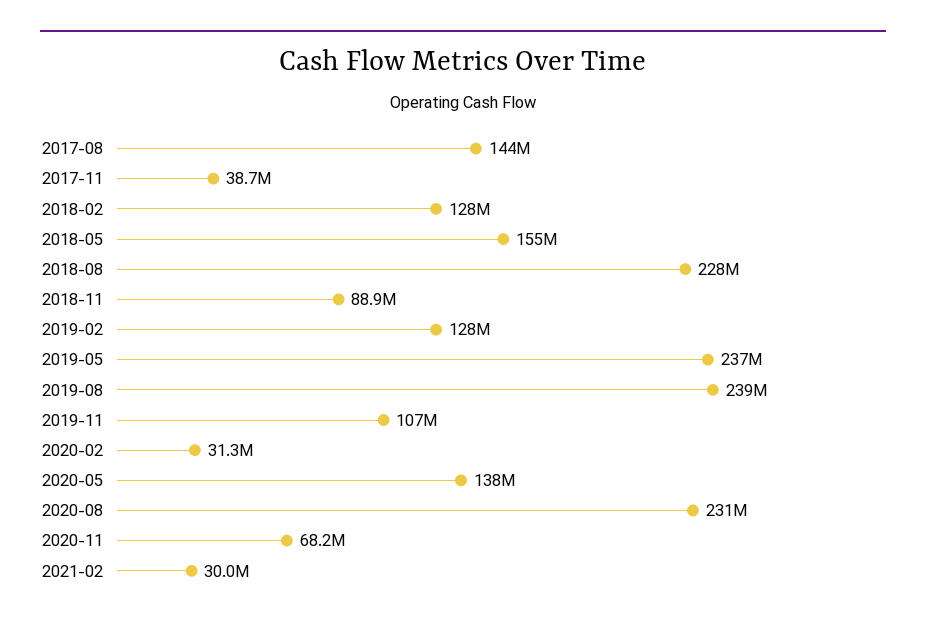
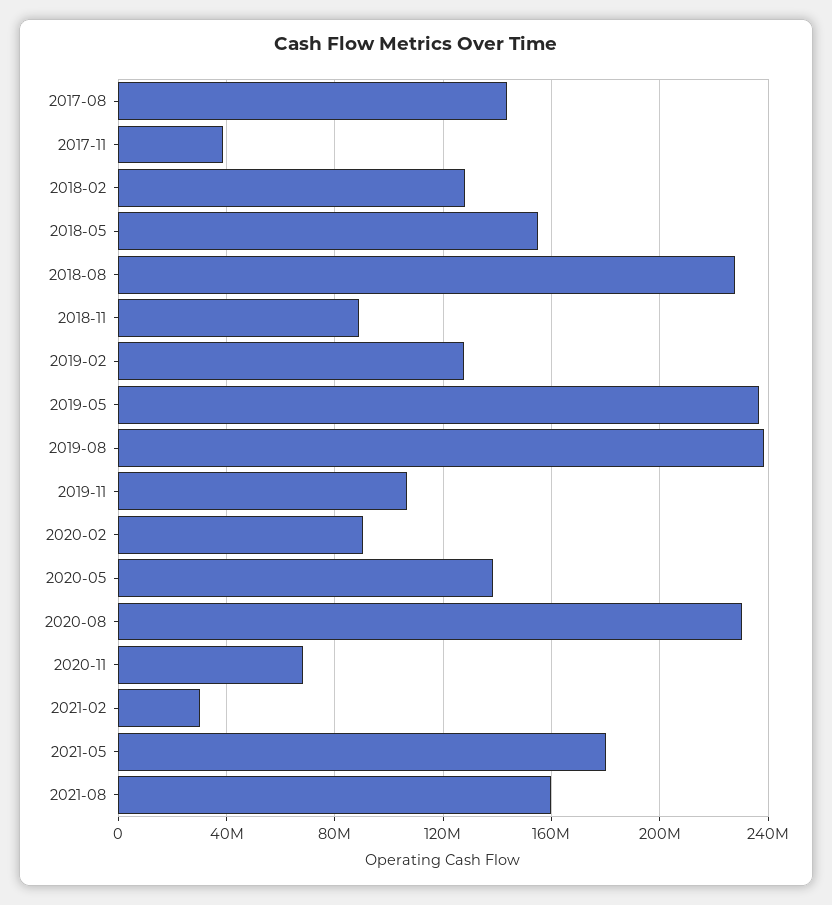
2020-02: 31300000 -> 90000000
2021-05: none -> 180000000
2021-08: none -> 160000000

